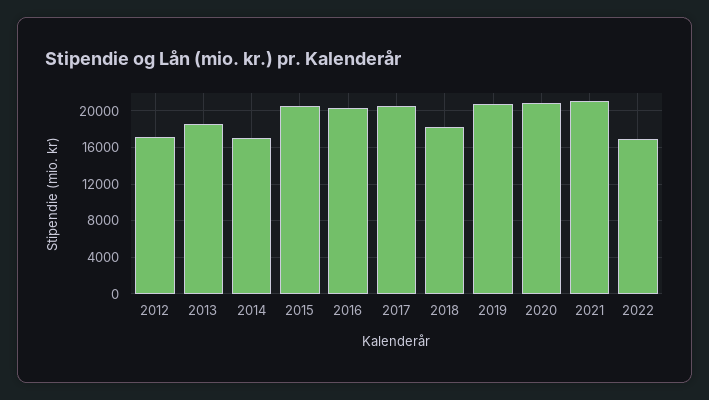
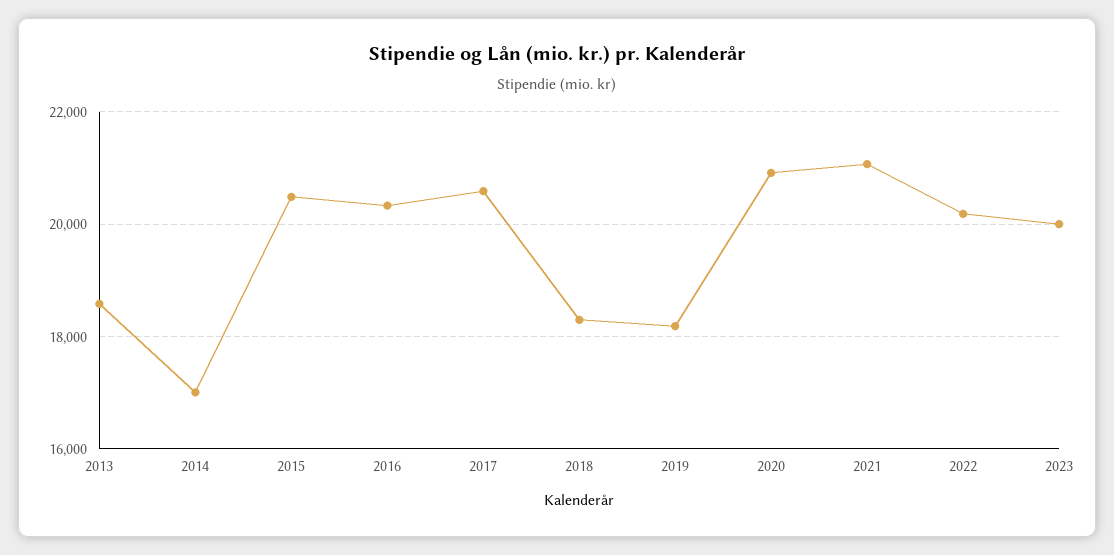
2012: 17000 -> none
2019: 21000 -> 18200
2022: 17000 -> 20200
2023: none -> 20000

